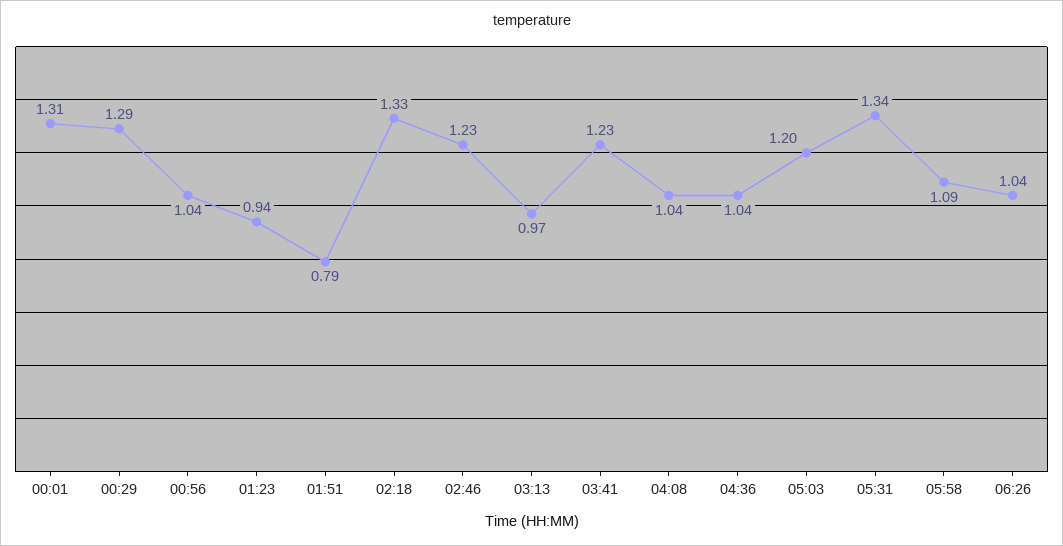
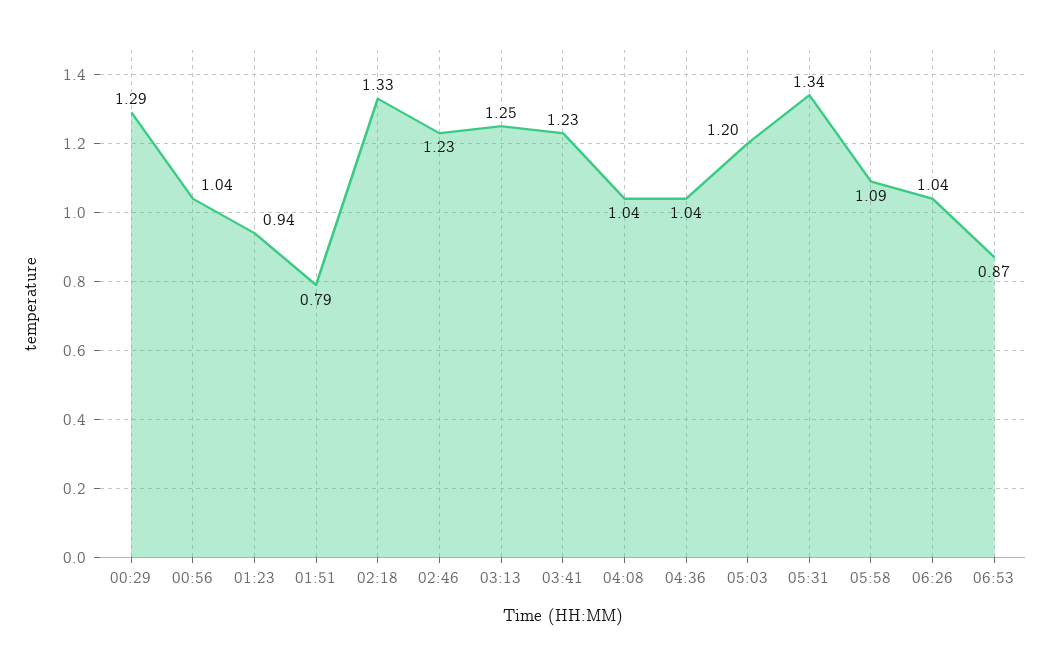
00:01: 1.31 -> none
03:13: 0.97 -> 1.25
06:53: none -> 0.87

